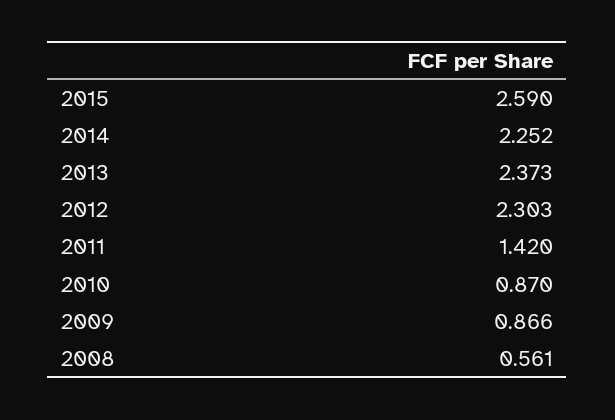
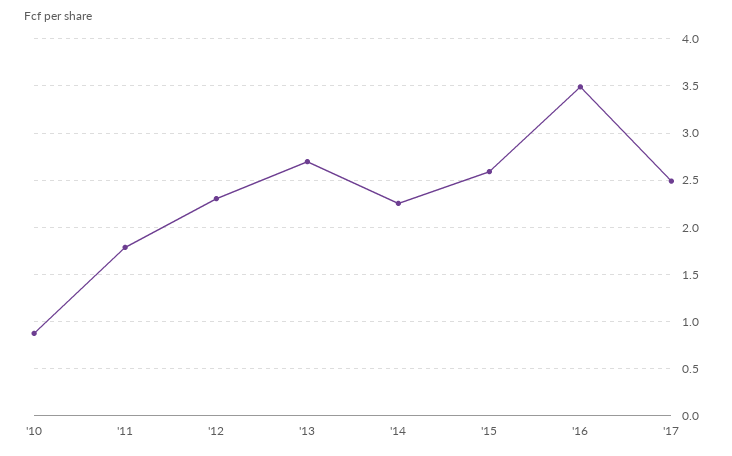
2013: 2.373 -> 2.7
2011: 1.42 -> 1.8
2009: 0.866 -> none
2008: 0.561 -> none
'16: none -> 3.5
'17: none -> 2.5

